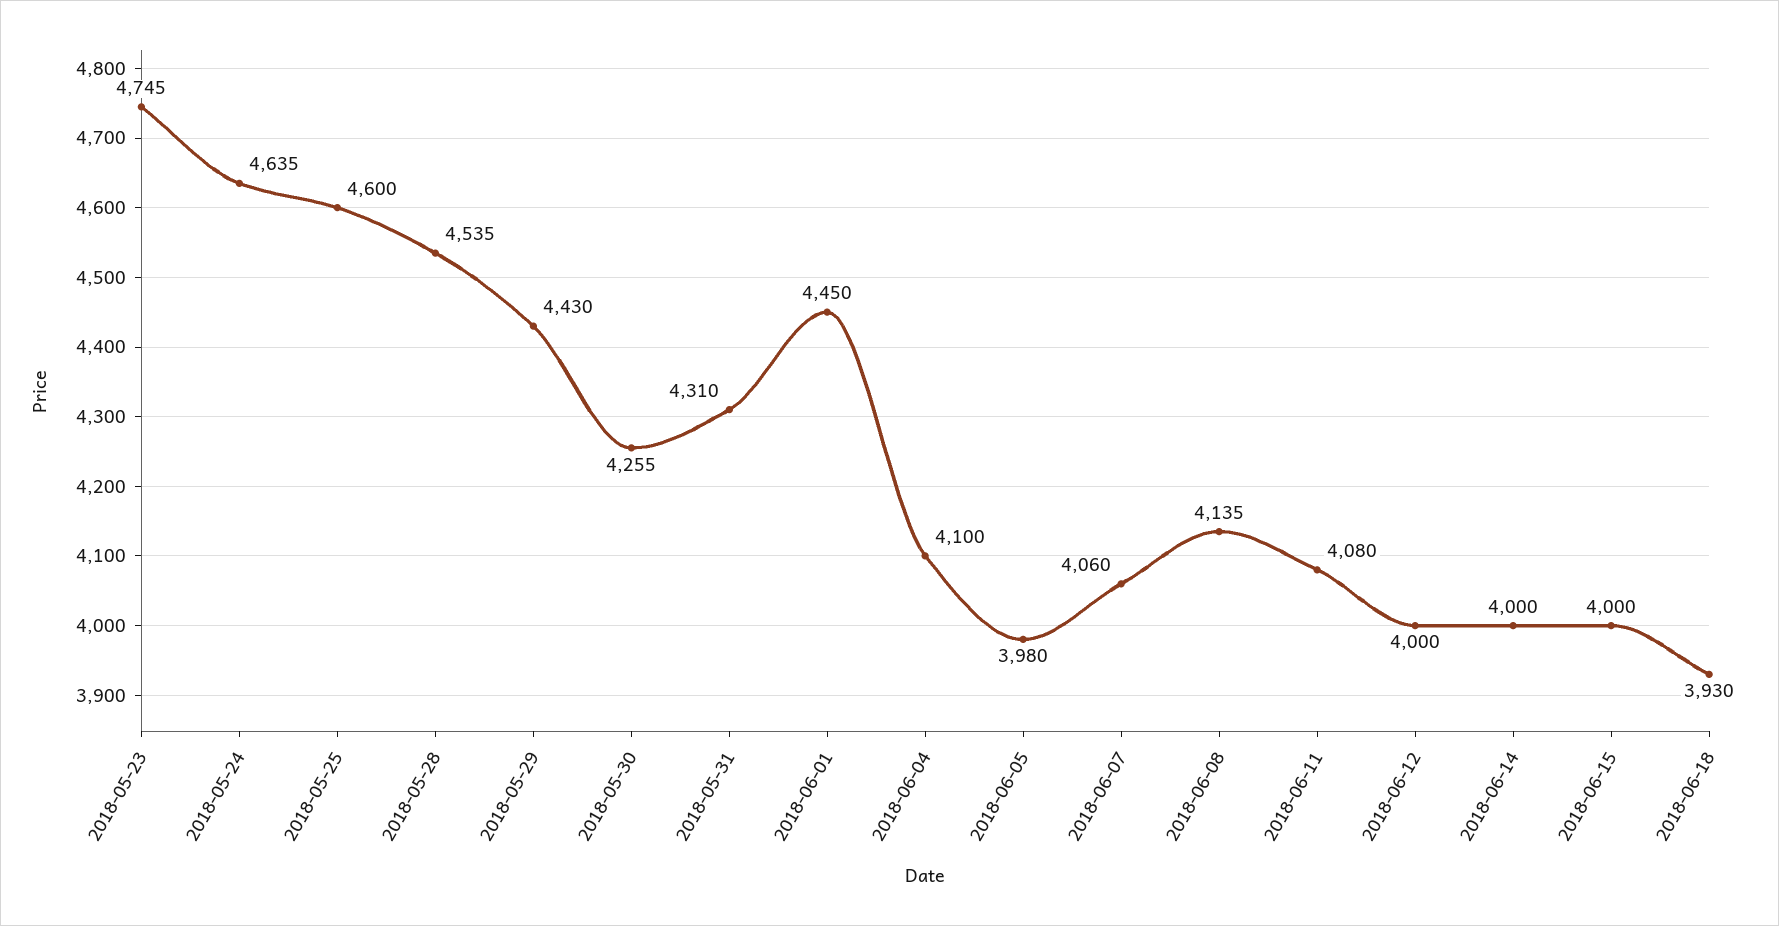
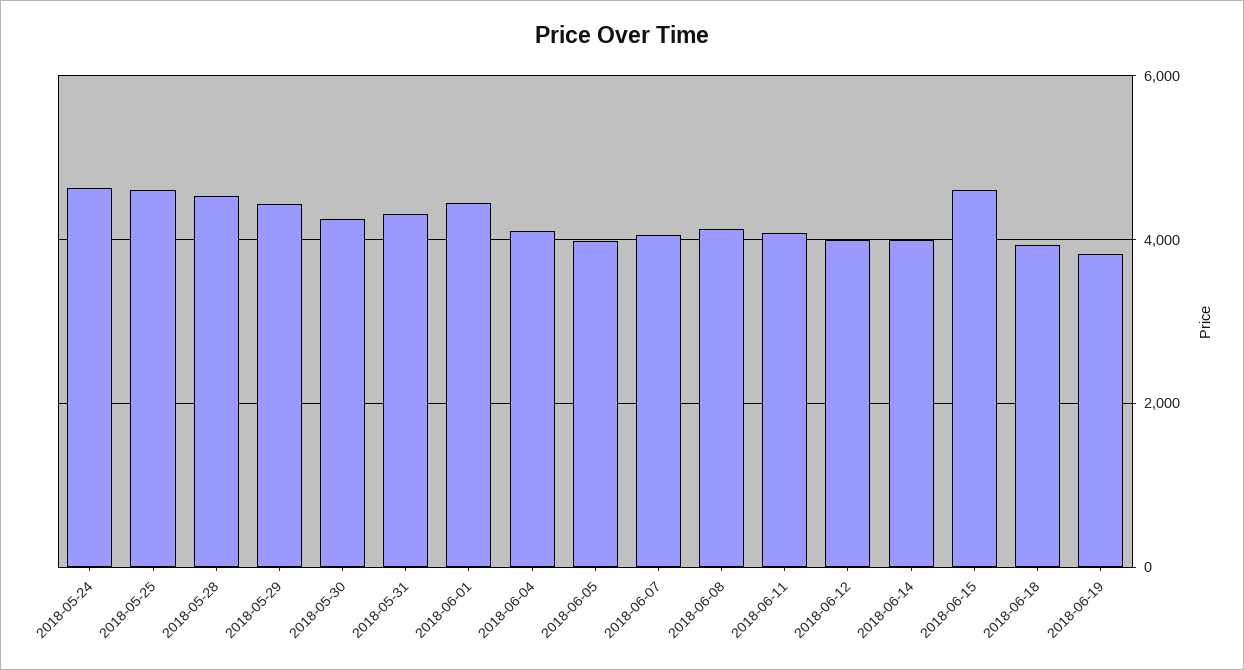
2018-05-23: 4745 -> none
2018-06-15: 4000 -> 4600
2018-06-19: none -> 3800

